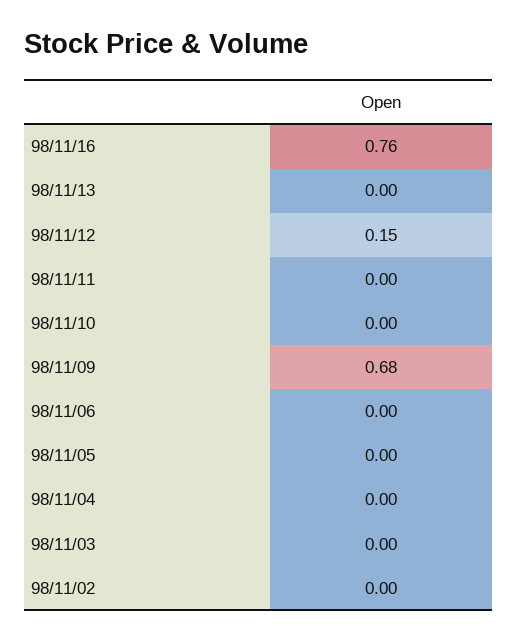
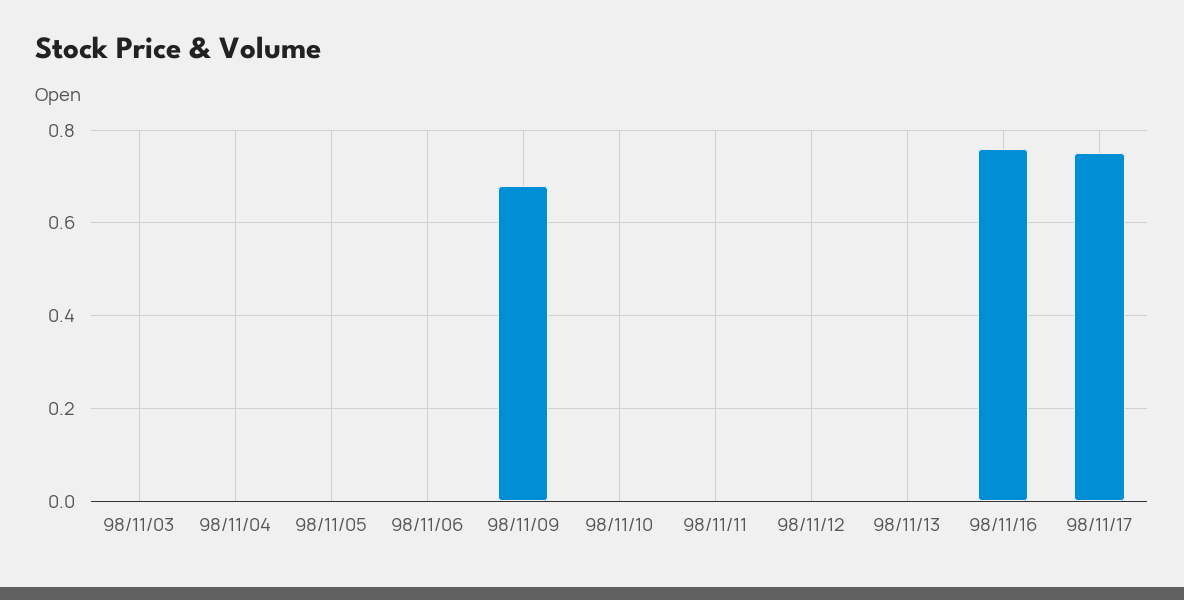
98/11/12: 0.15 -> 0
98/11/02: 0 -> none
98/11/17: none -> 0.75

